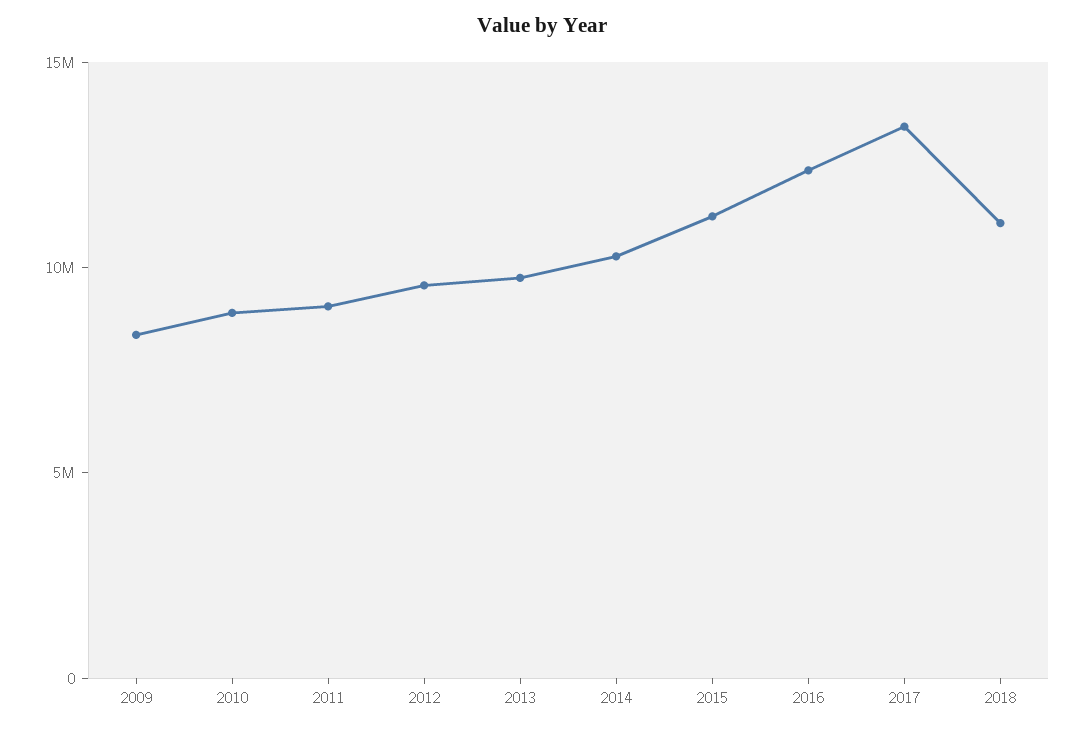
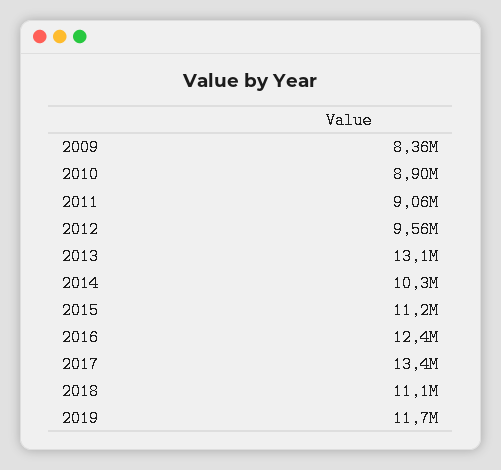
2013: 10000000 -> 13100000
2019: none -> 11700000

